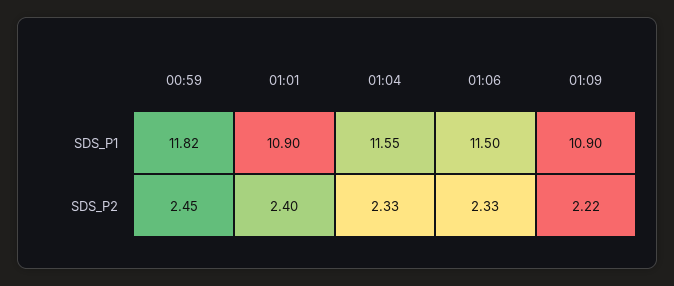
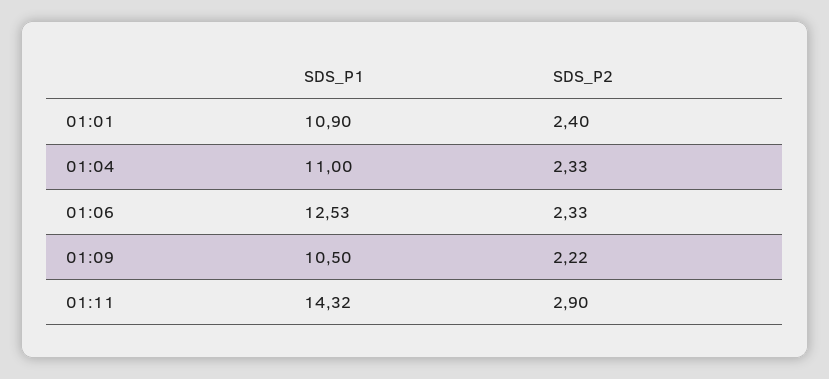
00:59, SDS_P1: 11.82 -> none
01:04, SDS_P1: 11.55 -> 11
01:06, SDS_P1: 11.5 -> 12.53
01:09, SDS_P1: 10.9 -> 10.5
00:59, SDS_P2: 2.45 -> none
01:11, SDS_P1: none -> 14.32
01:11, SDS_P2: none -> 2.9

